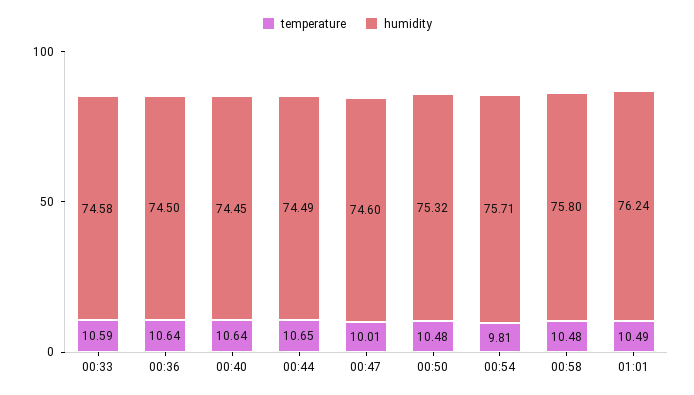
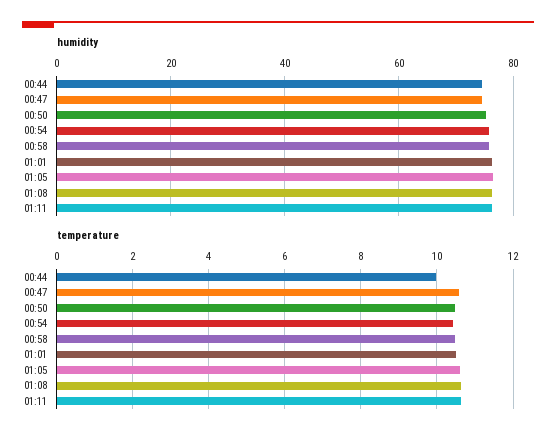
temperature, 00:33: 10.59 -> none
humidity, 00:33: 74.58 -> none
temperature, 00:36: 10.64 -> none
humidity, 00:36: 74.5 -> none
temperature, 00:40: 10.64 -> none
humidity, 00:40: 74.45 -> none
temperature, 00:44: 10.65 -> 10
temperature, 00:47: 10.01 -> 10.6
temperature, 00:54: 9.81 -> 10.4
humidity, 01:05: none -> 76
humidity, 01:08: none -> 76
humidity, 01:11: none -> 76
temperature, 01:05: none -> 10.6
temperature, 01:08: none -> 10.6
temperature, 01:11: none -> 10.6

